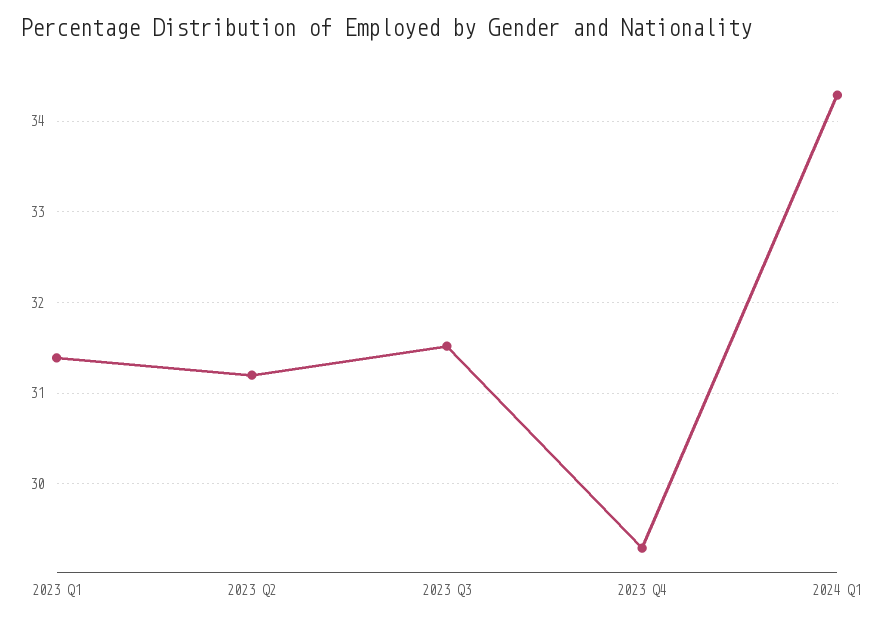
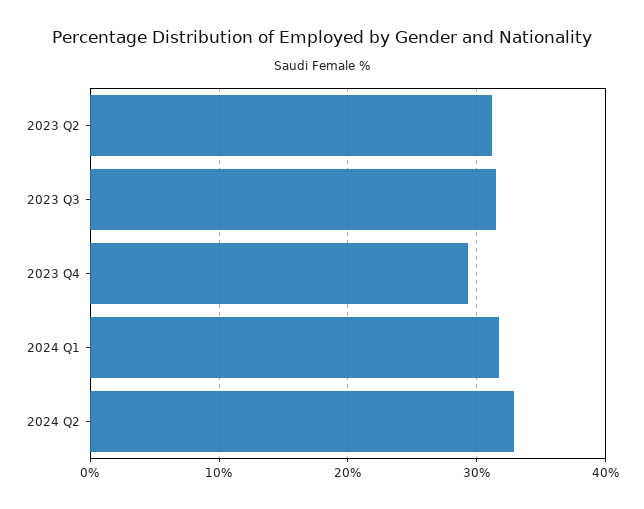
2023 Q1: 31.4 -> none
2024 Q1: 34.3 -> 32
2024 Q2: none -> 33

